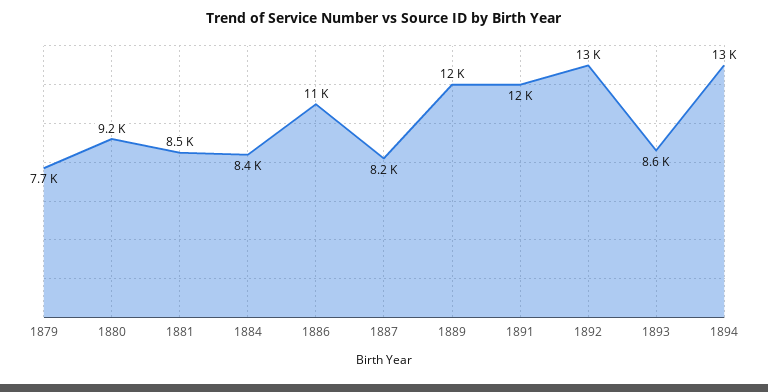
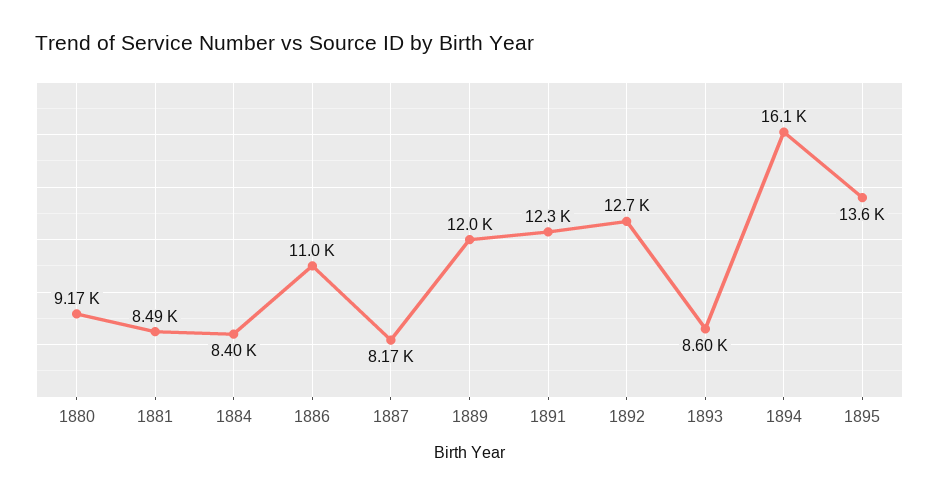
1879: 7700 -> none
1894: 13000 -> 16100
1895: none -> 13600

